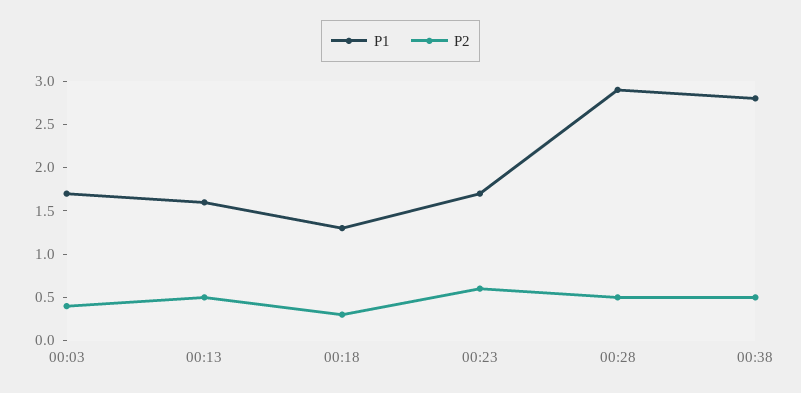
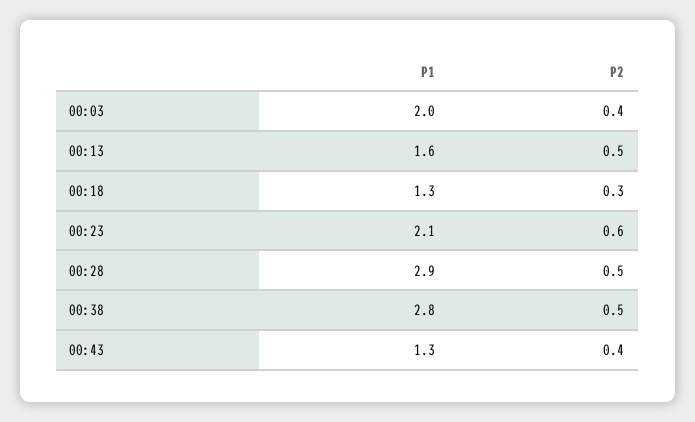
P1, 00:03: 1.7 -> 2
P1, 00:23: 1.7 -> 2.1
P1, 00:43: none -> 1.3
P2, 00:43: none -> 0.4

